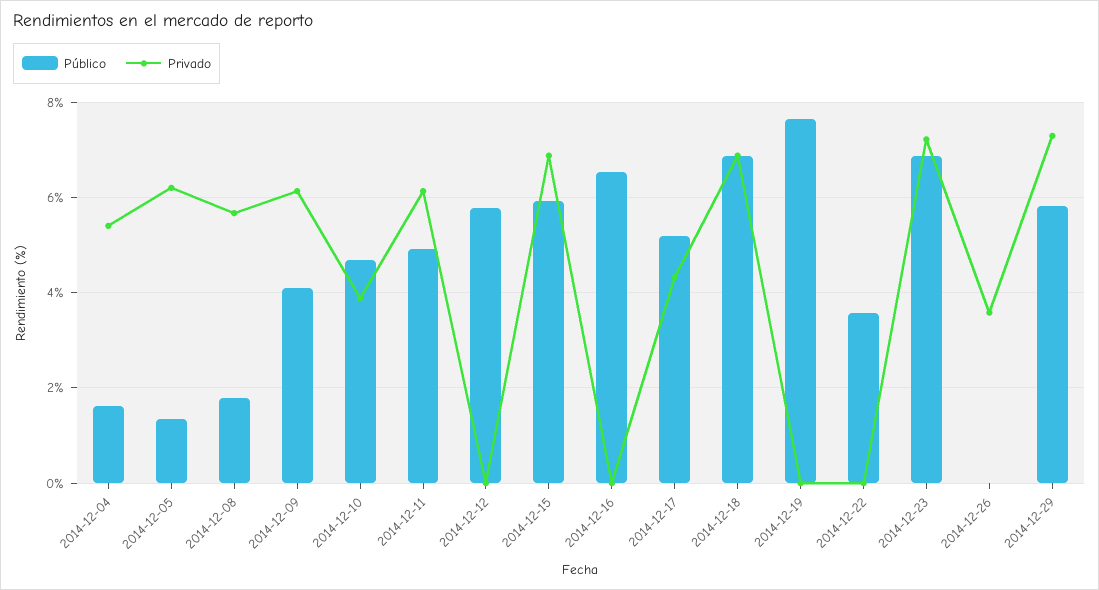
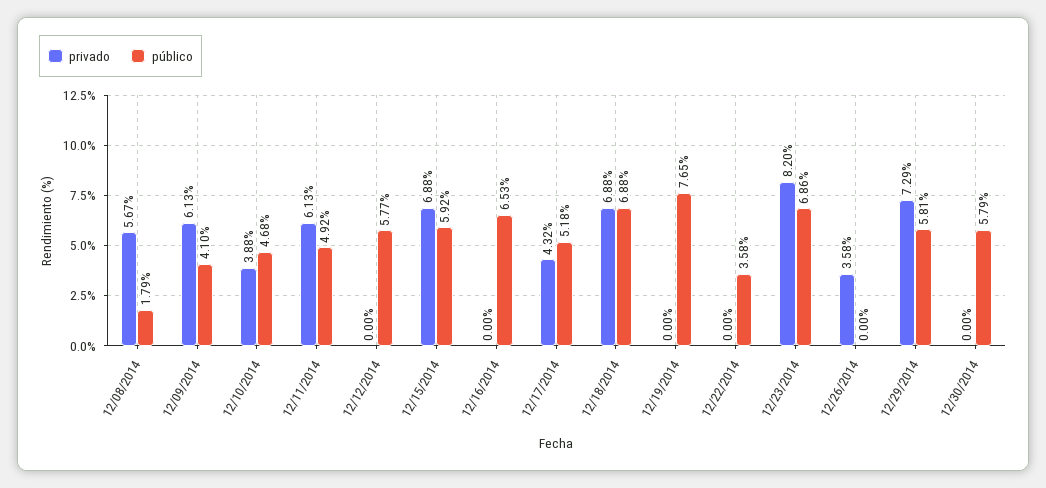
Público, 2014-12-04: 1.6 -> none
Privado, 2014-12-04: 5.4 -> none
Público, 2014-12-05: 1.4 -> none
Privado, 2014-12-05: 6.2 -> none
Privado, 2014-12-23: 7.2 -> 8.2
Privado, 12/30/2014: none -> 0
Público, 12/30/2014: none -> 5.79

